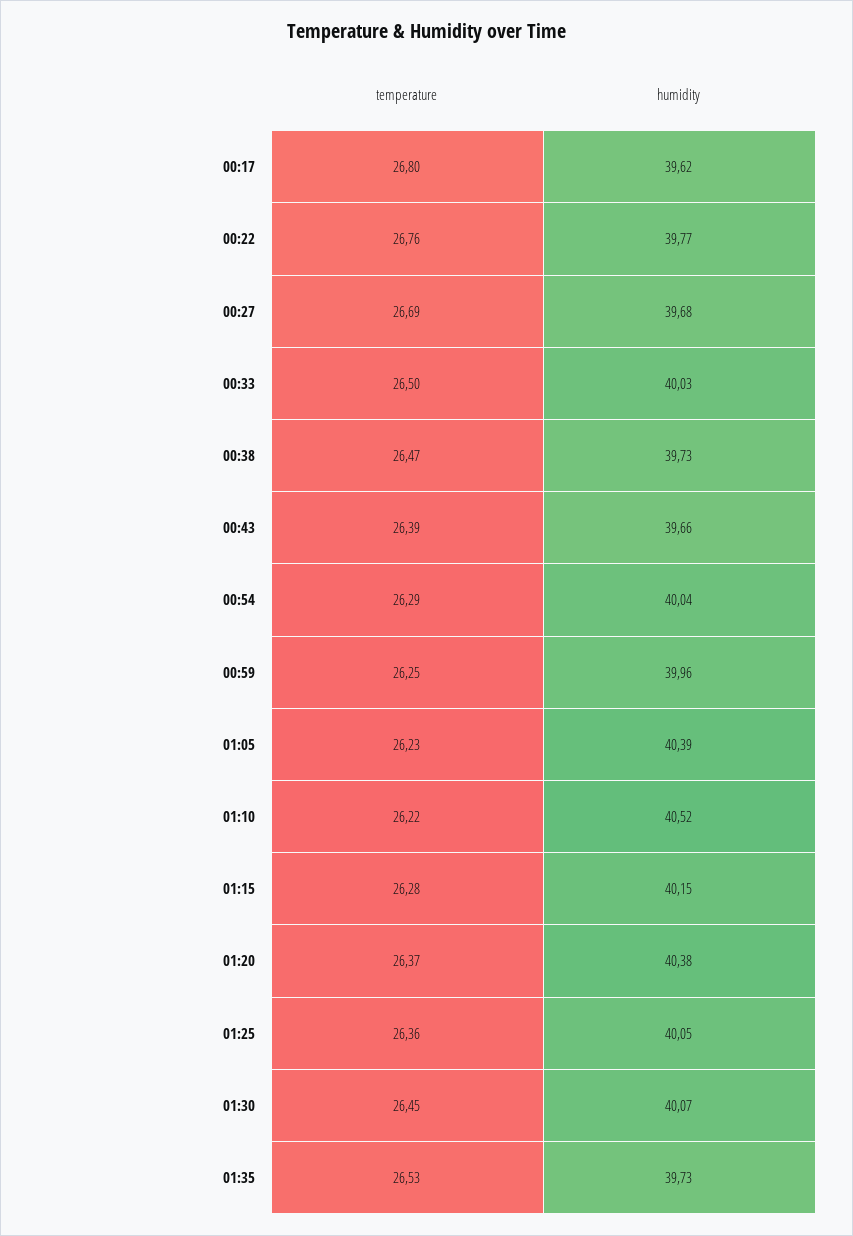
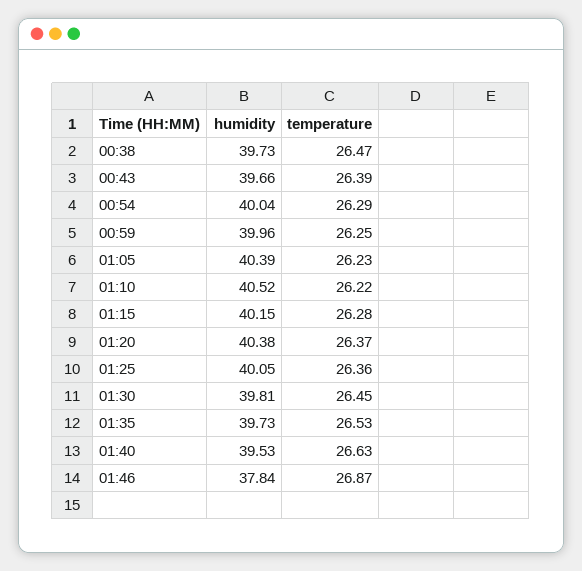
temperature, 00:17: 26.8 -> none
humidity, 00:17: 39.62 -> none
temperature, 00:22: 26.76 -> none
humidity, 00:22: 39.77 -> none
temperature, 00:27: 26.69 -> none
humidity, 00:27: 39.68 -> none
temperature, 00:33: 26.5 -> none
humidity, 00:33: 40.03 -> none
humidity, 01:30: 40.07 -> 39.81
humidity, 01:40: none -> 39.53
temperature, 01:40: none -> 26.63
humidity, 01:46: none -> 37.84
temperature, 01:46: none -> 26.87

